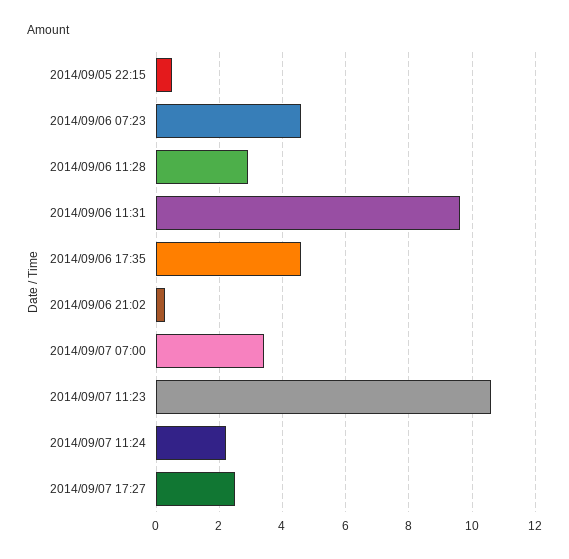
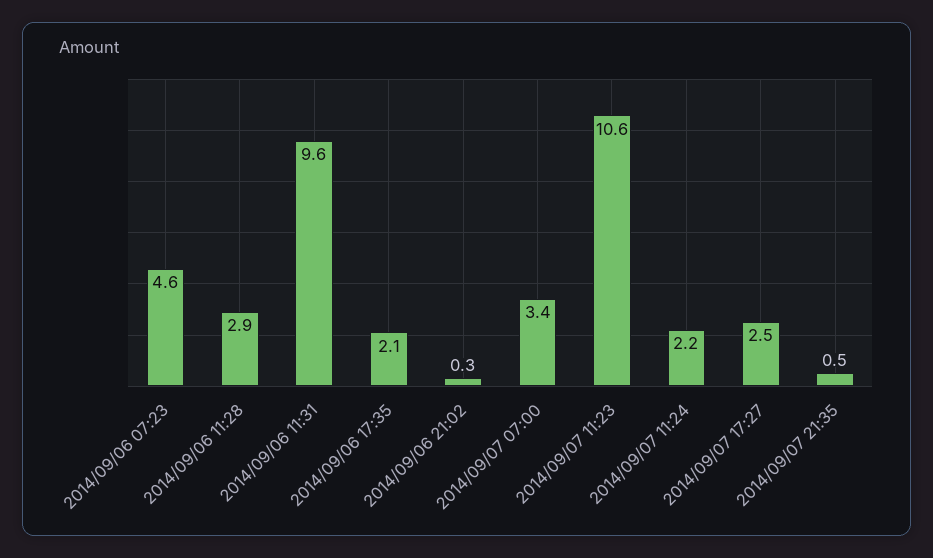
2014/09/05 22:15: 0.5 -> none
2014/09/06 17:35: 4.5 -> 2.1
2014/09/07 21:35: none -> 0.5

